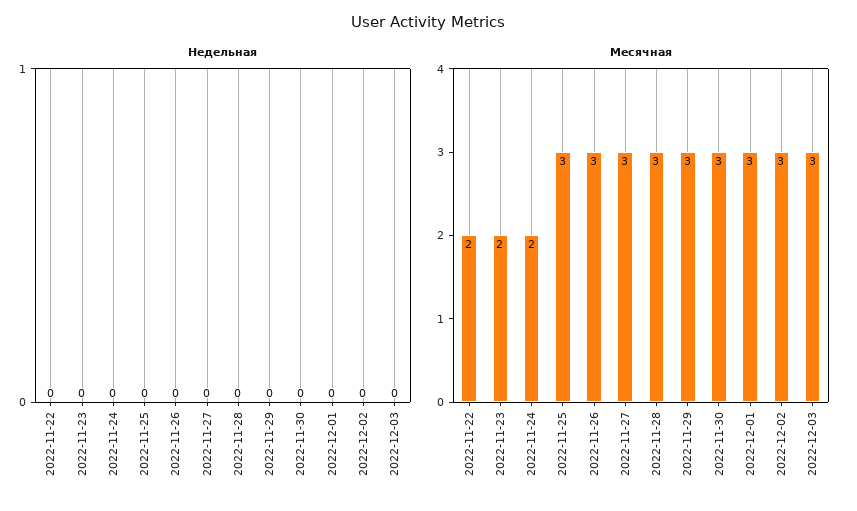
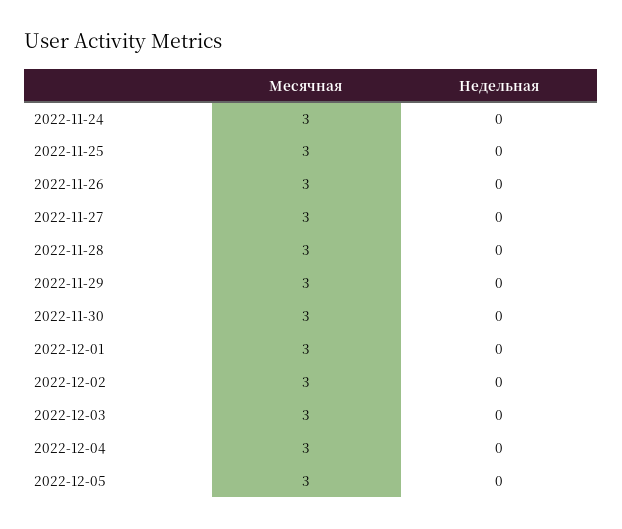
Недельная, 2022-11-22: 0 -> none
Недельная, 2022-11-23: 0 -> none
Месячная, 2022-11-22: 2 -> none
Месячная, 2022-11-23: 2 -> none
Месячная, 2022-11-24: 2 -> 3
Месячная, 2022-12-04: none -> 3
Недельная, 2022-12-04: none -> 0
Месячная, 2022-12-05: none -> 3
Недельная, 2022-12-05: none -> 0

